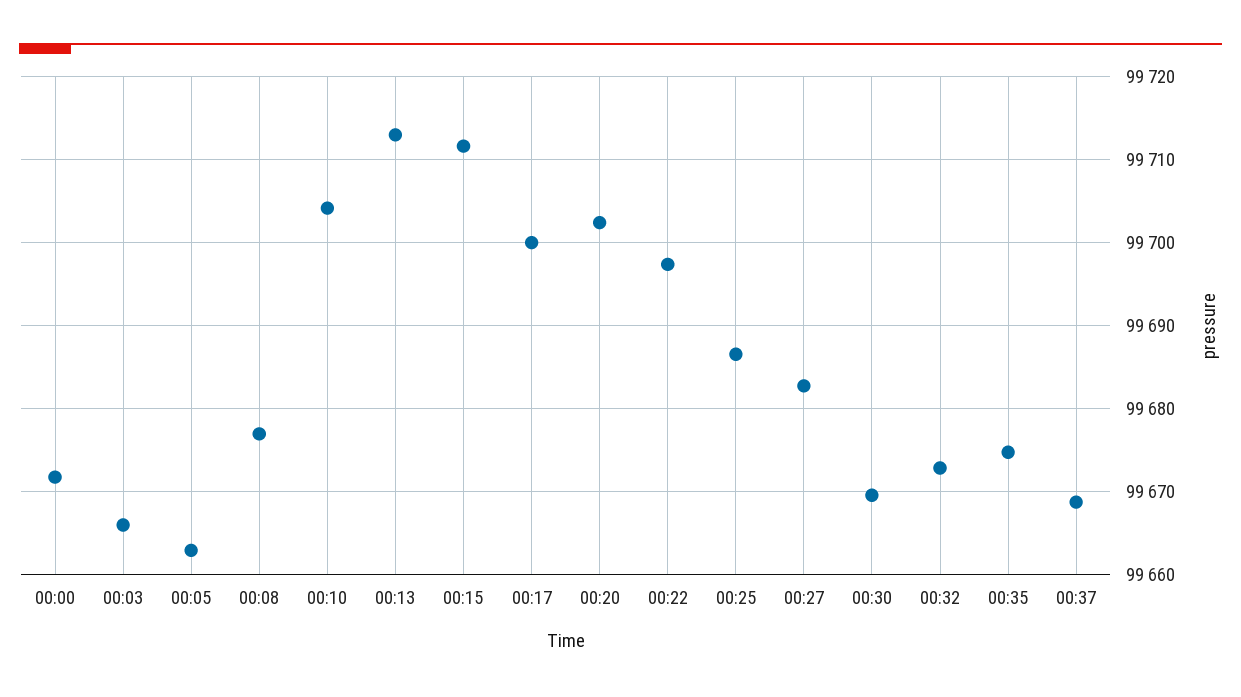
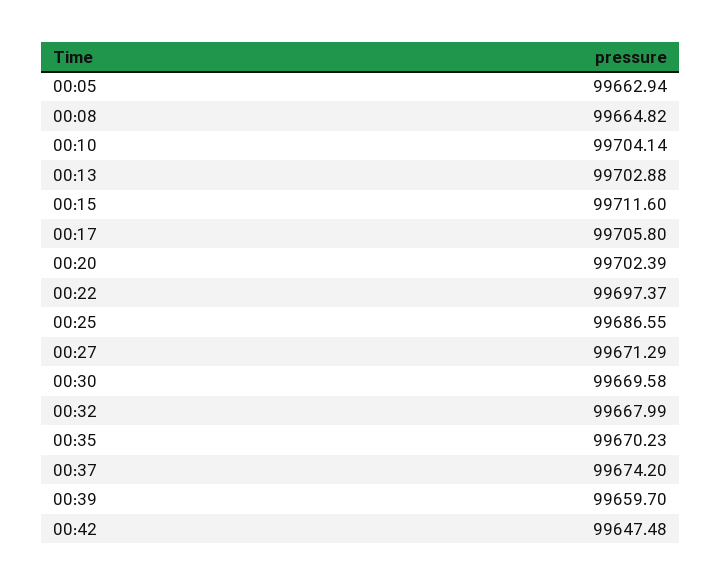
00:00: 99672 -> none
00:03: 99666 -> none
00:08: 99677 -> 99664.82
00:13: 99713 -> 99702.88
00:17: 99700 -> 99705.8
00:27: 99683 -> 99671.29
00:32: 99673 -> 99667.99
00:35: 99675 -> 99670.23
00:37: 99669 -> 99674.2
00:39: none -> 99659.7
00:42: none -> 99647.48

